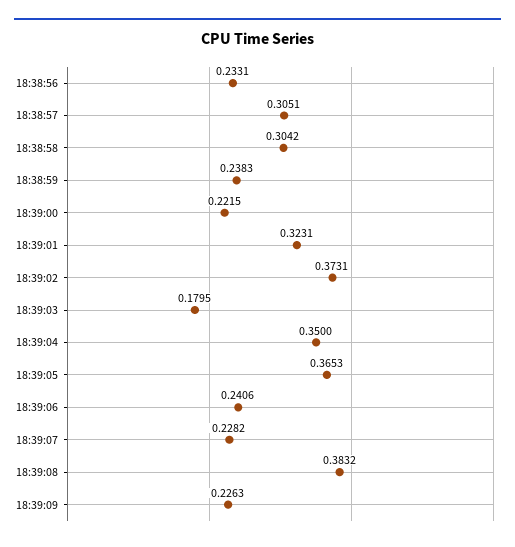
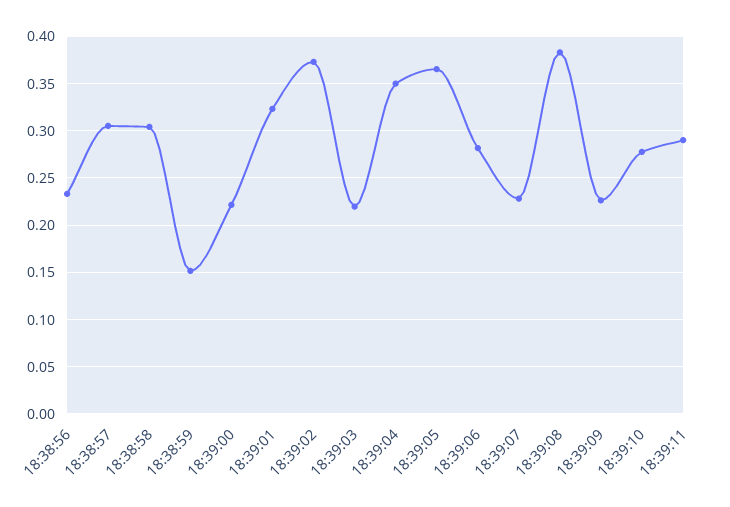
18:38:59: 0.2383 -> 0.15
18:39:03: 0.1795 -> 0.22
18:39:06: 0.2406 -> 0.28
18:39:10: none -> 0.28
18:39:11: none -> 0.29

